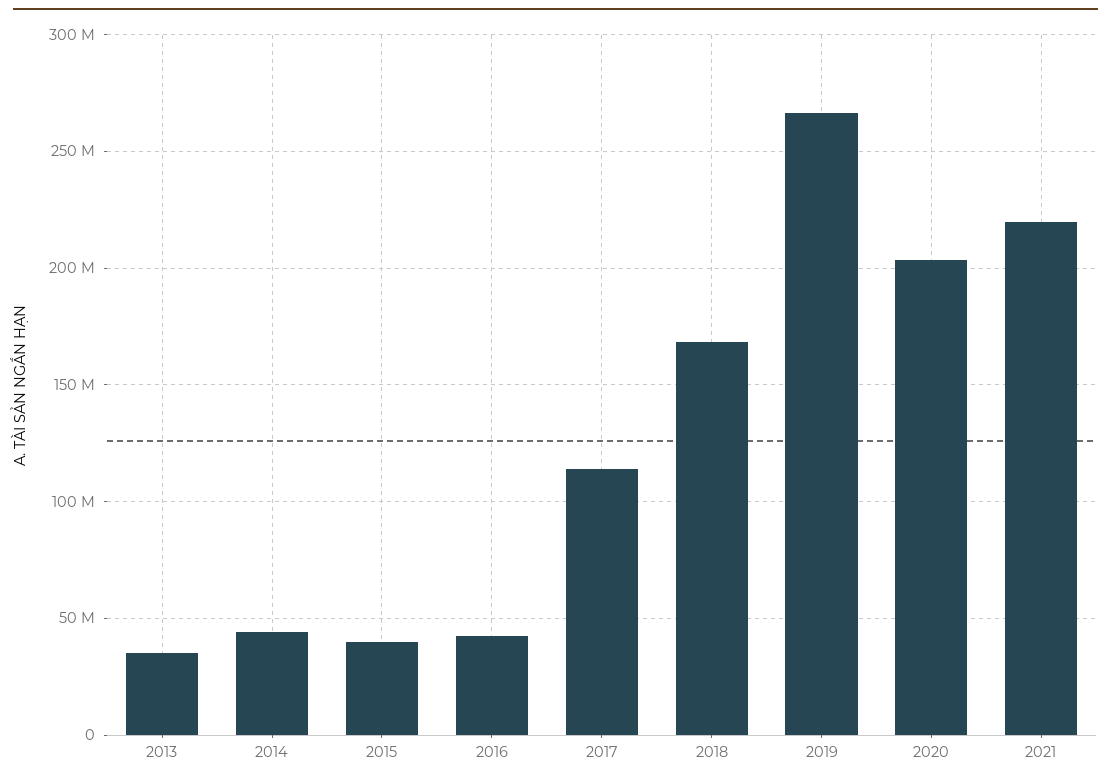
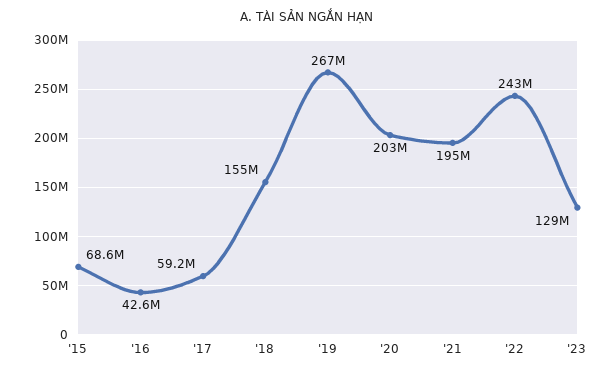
2013: 35000000 -> none
2014: 45000000 -> none
2015: 40000000 -> 68600000
2017: 115000000 -> 59200000
2018: 170000000 -> 155000000
2021: 220000000 -> 195000000
'22: none -> 243000000
'23: none -> 129000000

